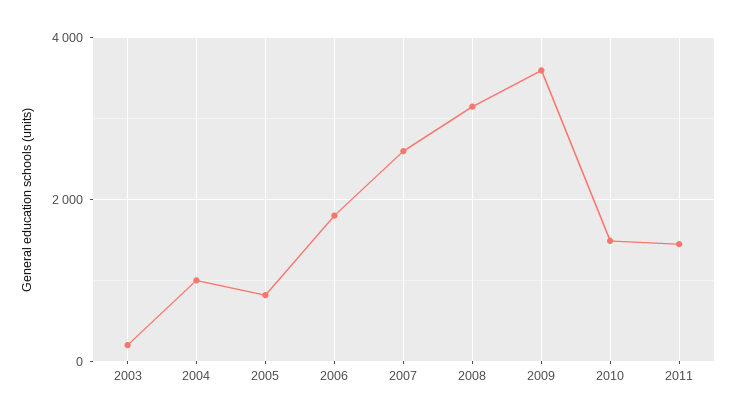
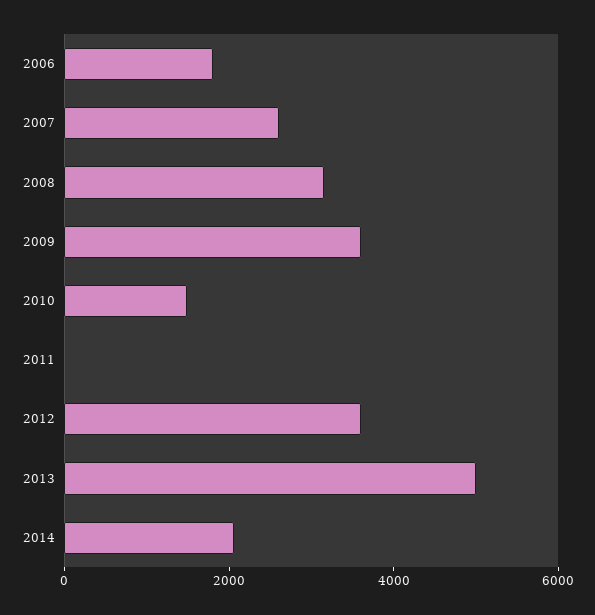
2003: 200 -> none
2004: 1000 -> none
2005: 800 -> none
2011: 1400 -> 0
2012: none -> 3500
2013: none -> 5000
2014: none -> 2000

